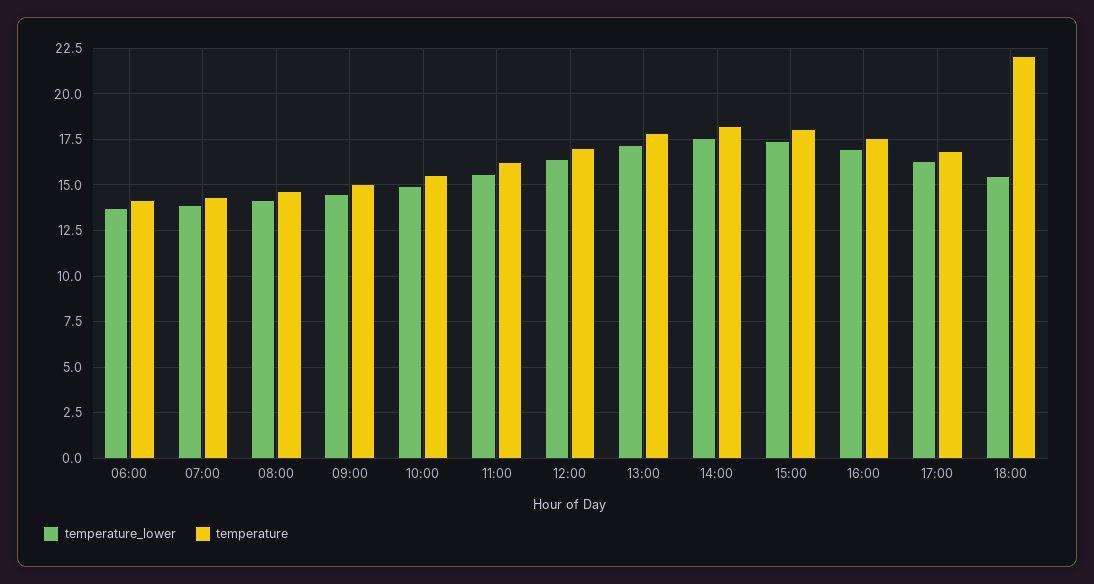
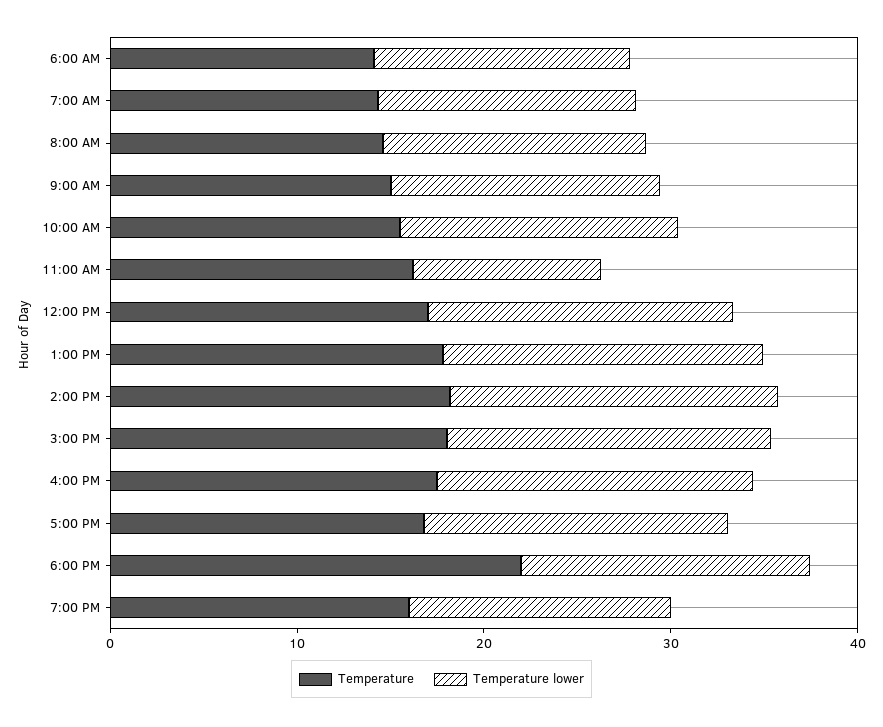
temperature_lower, 11:00: 15.5 -> 10
temperature, 7:00 PM: none -> 16
temperature_lower, 7:00 PM: none -> 14

